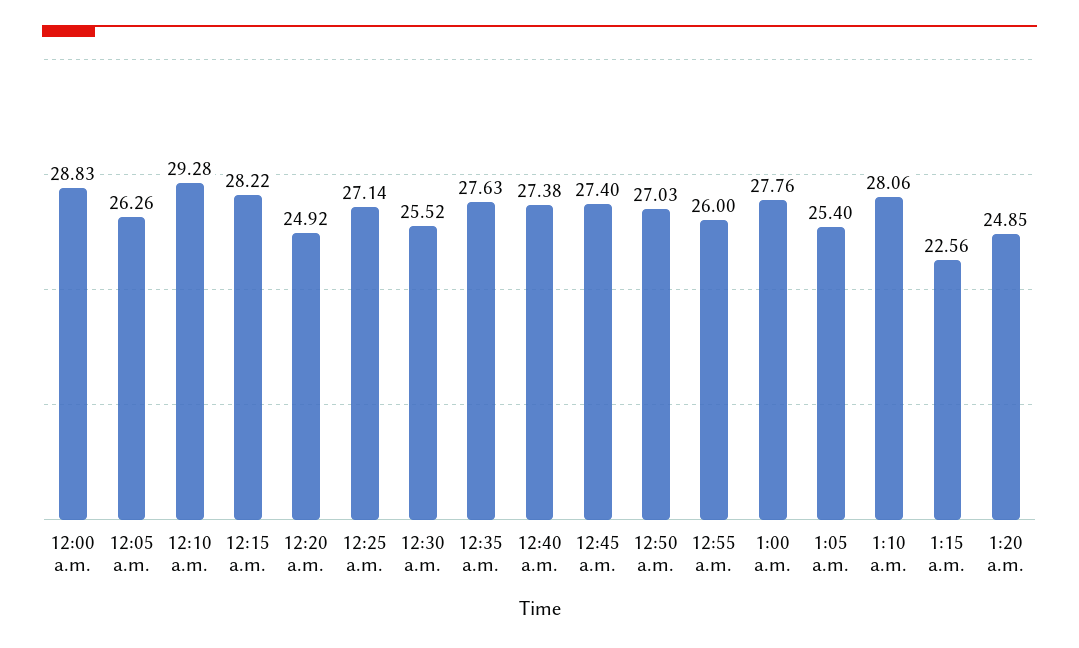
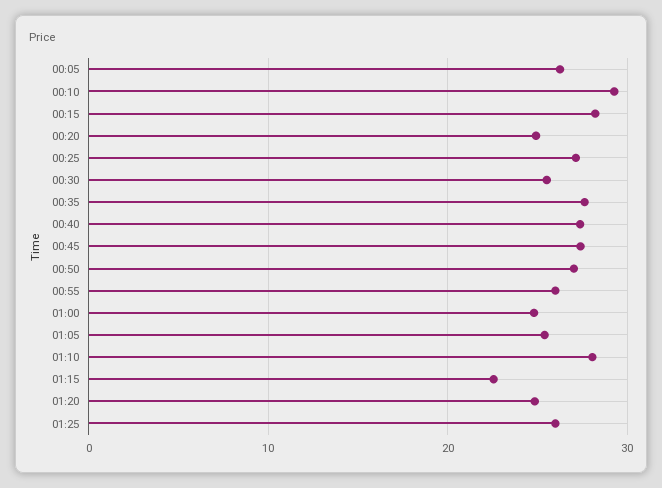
12:00 a.m.: 28.83 -> none
1:00 a.m.: 27.76 -> 25
01:25: none -> 26

